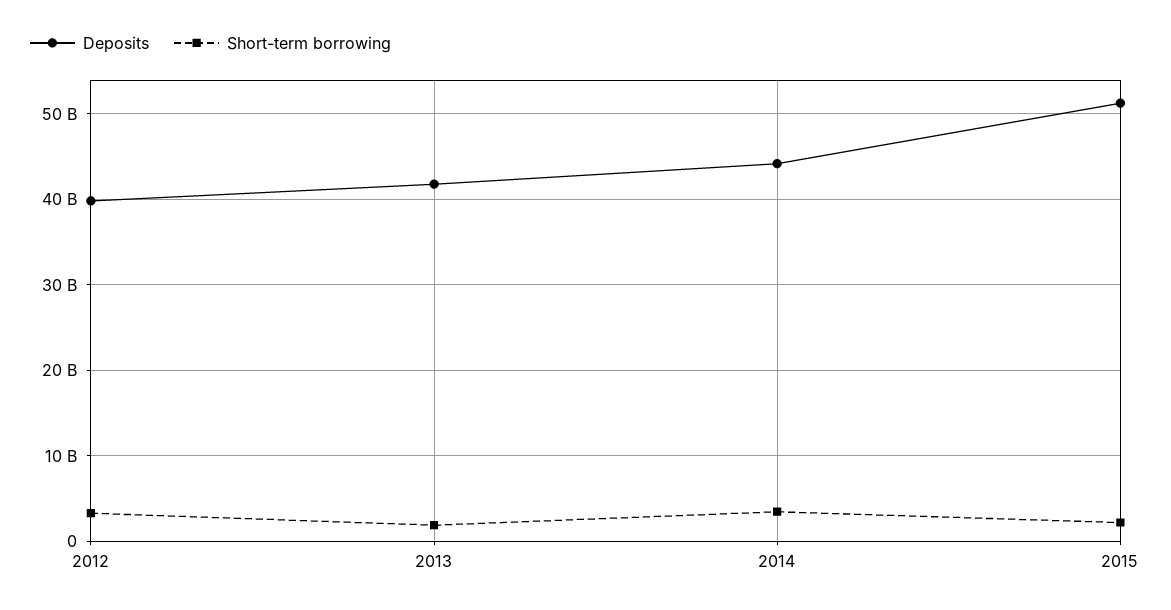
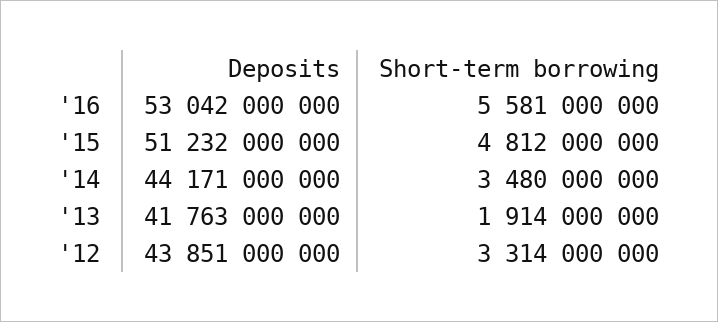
Deposits, 2012: 40000000000 -> 43851000000
Short-term borrowing, 2015: 2000000000 -> 4812000000
Deposits, '16: none -> 53042000000
Short-term borrowing, '16: none -> 5581000000

